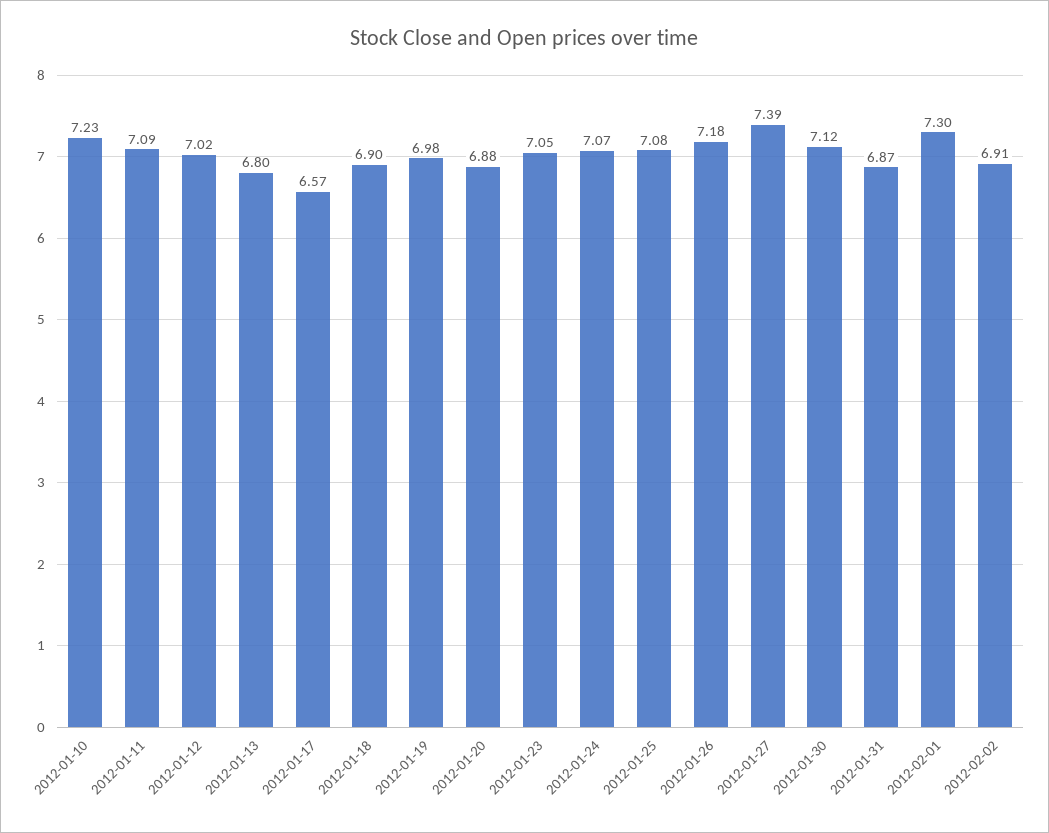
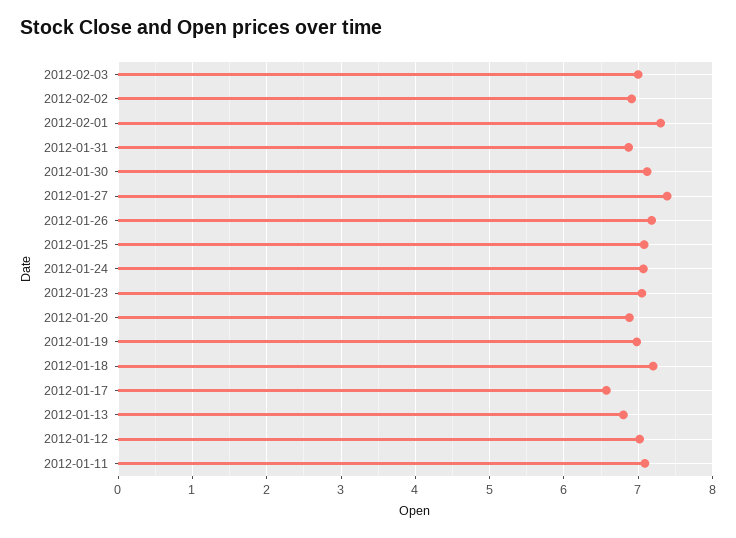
2012-01-10: 7.23 -> none
2012-01-18: 6.9 -> 7.2
2012-02-03: none -> 7

